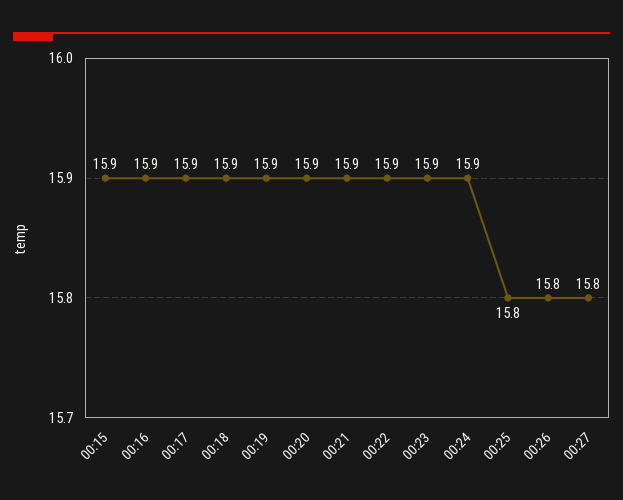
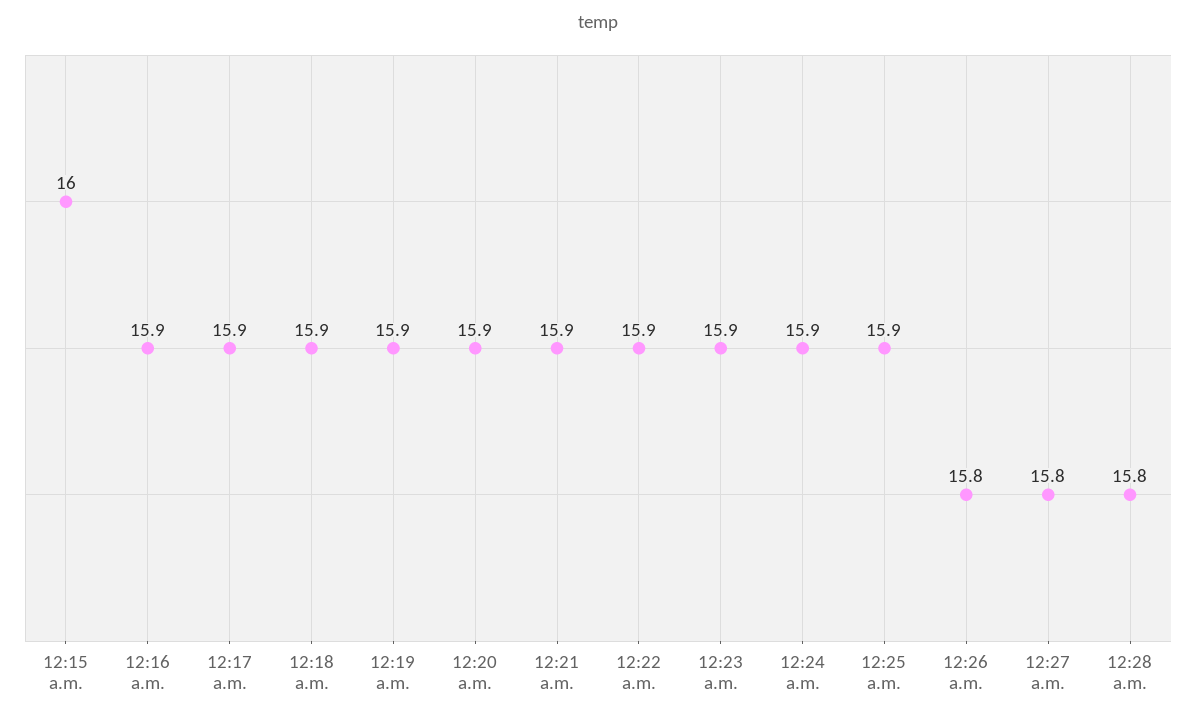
00:15: 15.9 -> 16
00:25: 15.8 -> 15.9
12:28 a.m.: none -> 15.8

